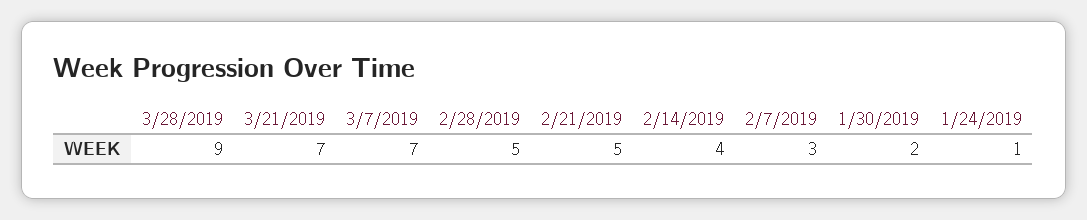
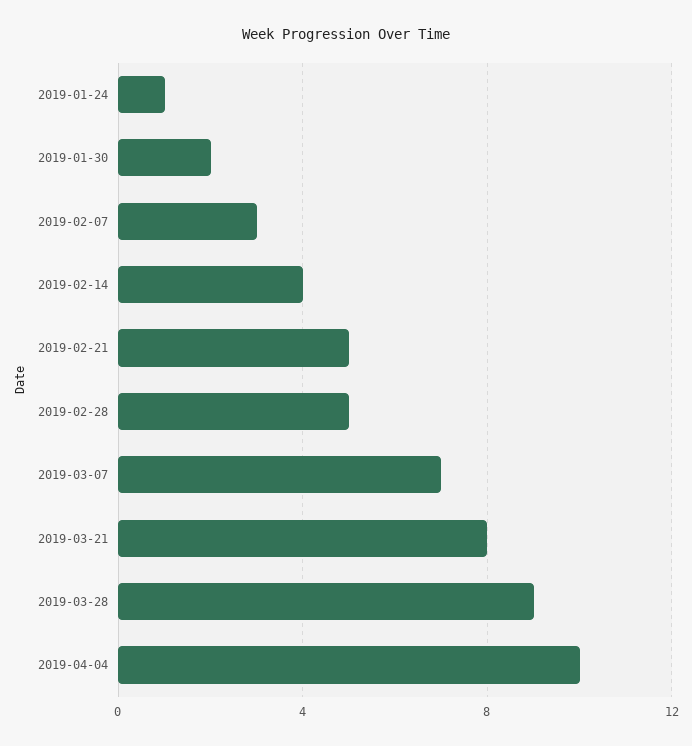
3/21/2019: 7 -> 8
2019-04-04: none -> 10

